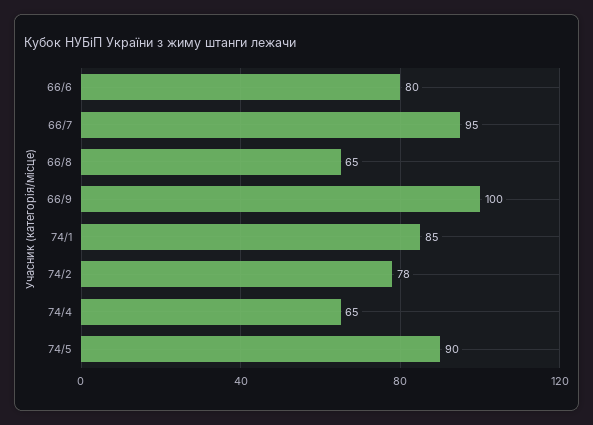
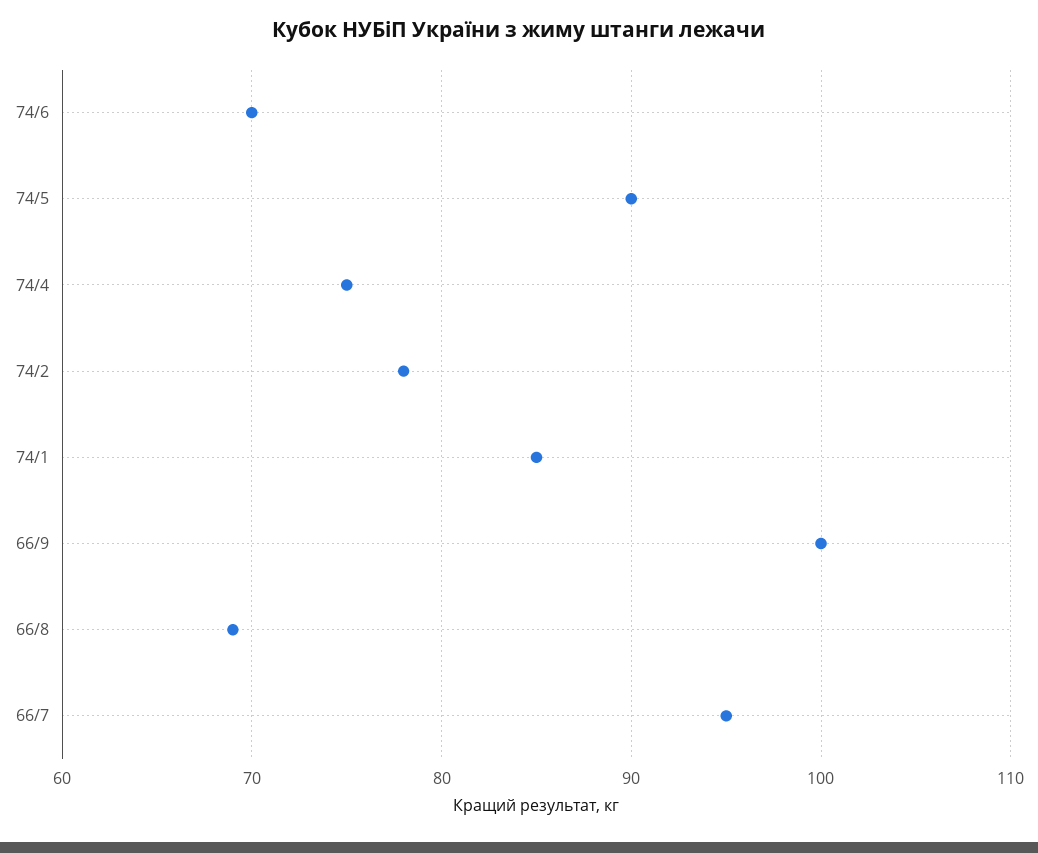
66/6: 80 -> none
66/8: 65 -> 69
74/4: 65 -> 75
74/6: none -> 70

